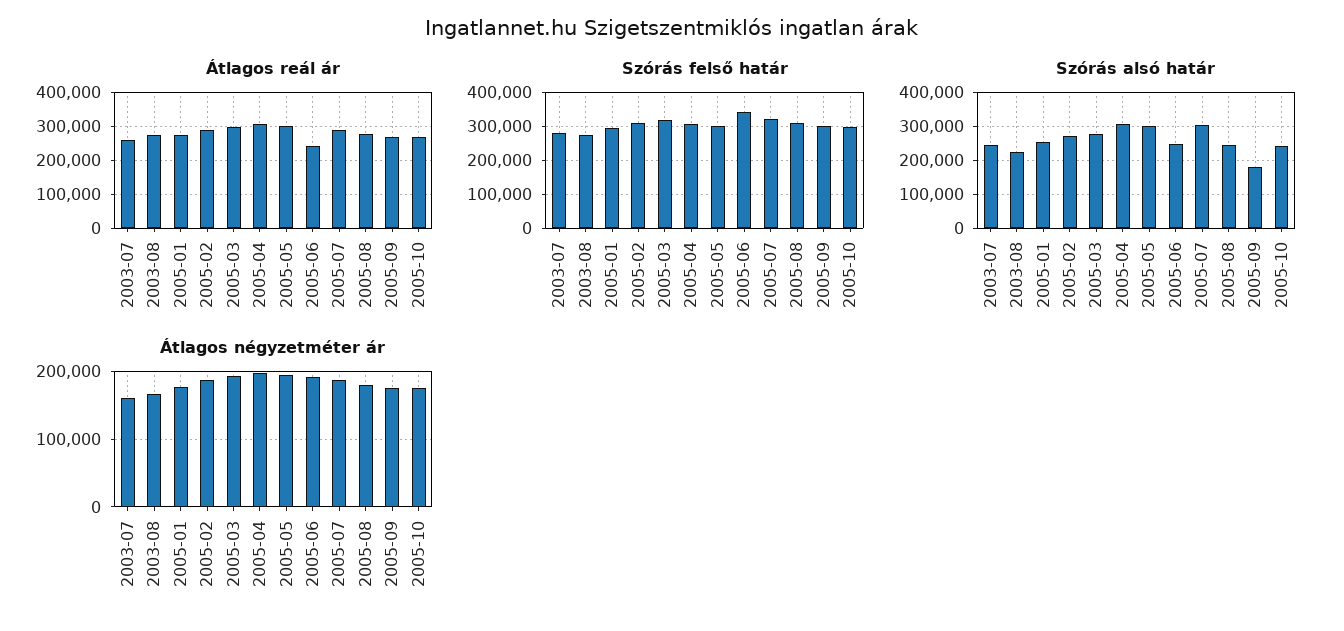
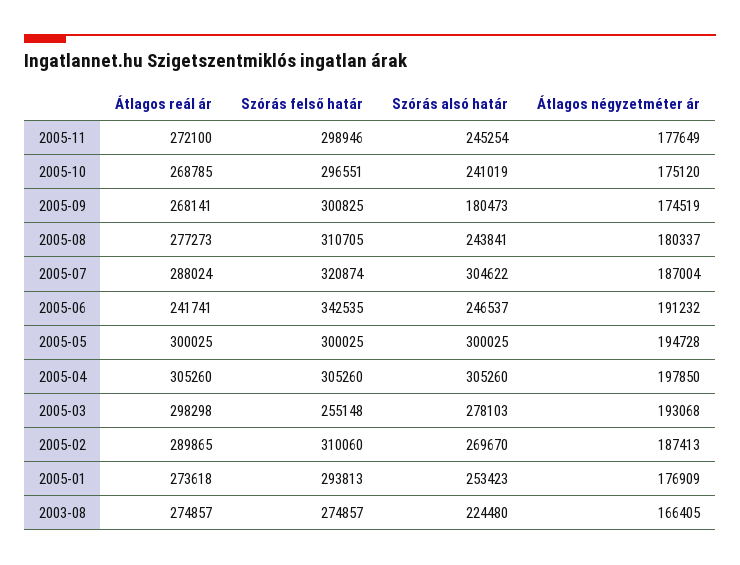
Átlagos reál ár, 2003-07: 260000 -> none
Szórás felső határ, 2003-07: 280000 -> none
Szórás felső határ, 2005-03: 320000 -> 255148
Szórás alsó határ, 2003-07: 240000 -> none
Átlagos négyzetméter ár, 2003-07: 160000 -> none
Átlagos reál ár, 2005-11: none -> 272100
Szórás felső határ, 2005-11: none -> 298946
Szórás alsó határ, 2005-11: none -> 245254
Átlagos négyzetméter ár, 2005-11: none -> 177649

